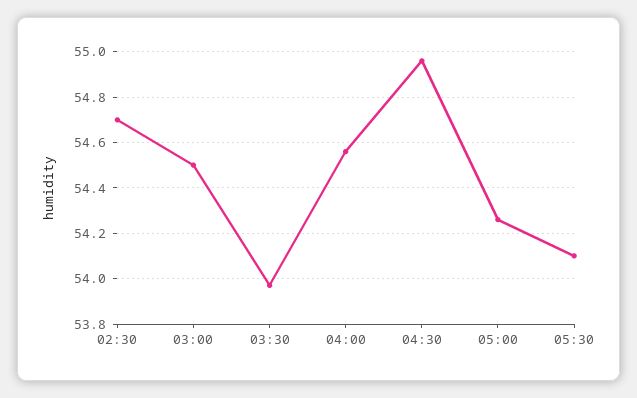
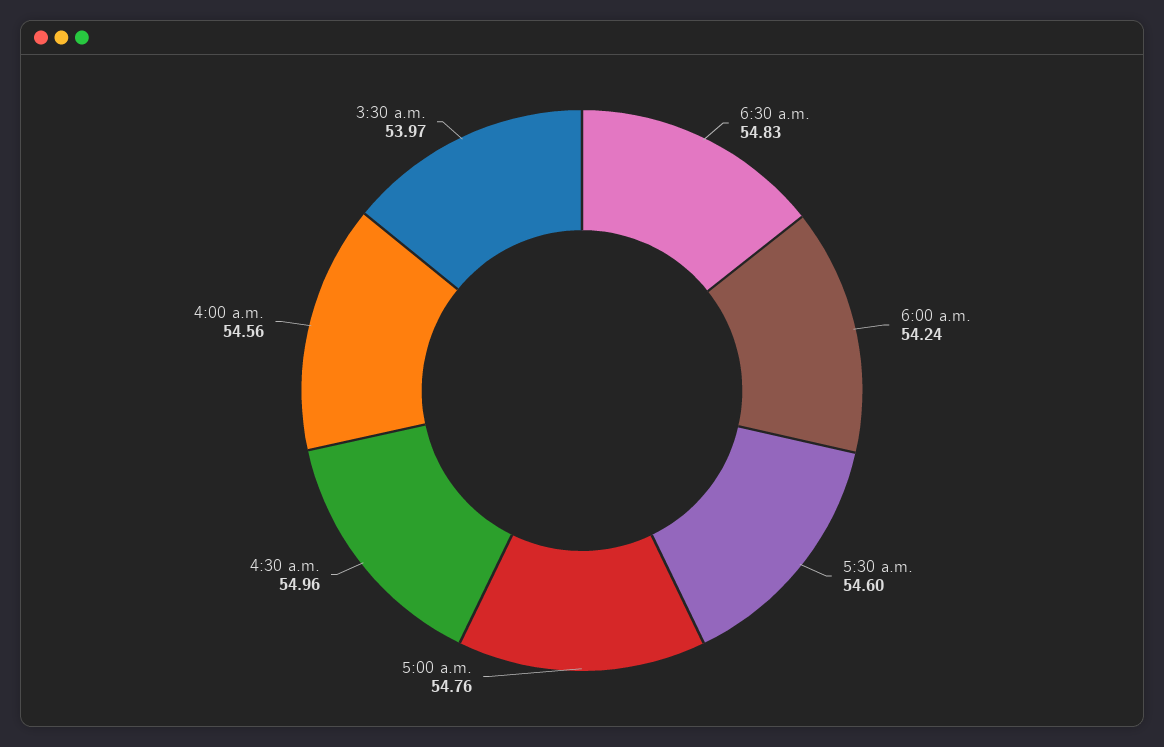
02:30: 54.7 -> none
03:00: 54.5 -> none
05:00: 54.25 -> 54.76
05:30: 54.1 -> 54.6
6:30 a.m.: none -> 54.83
6:00 a.m.: none -> 54.24

